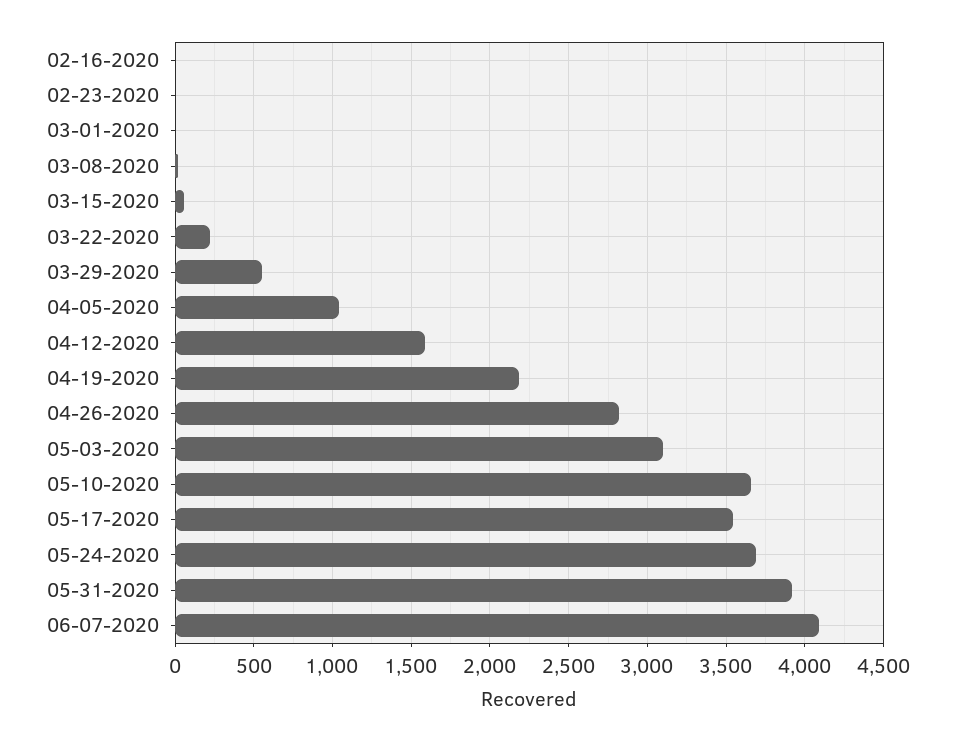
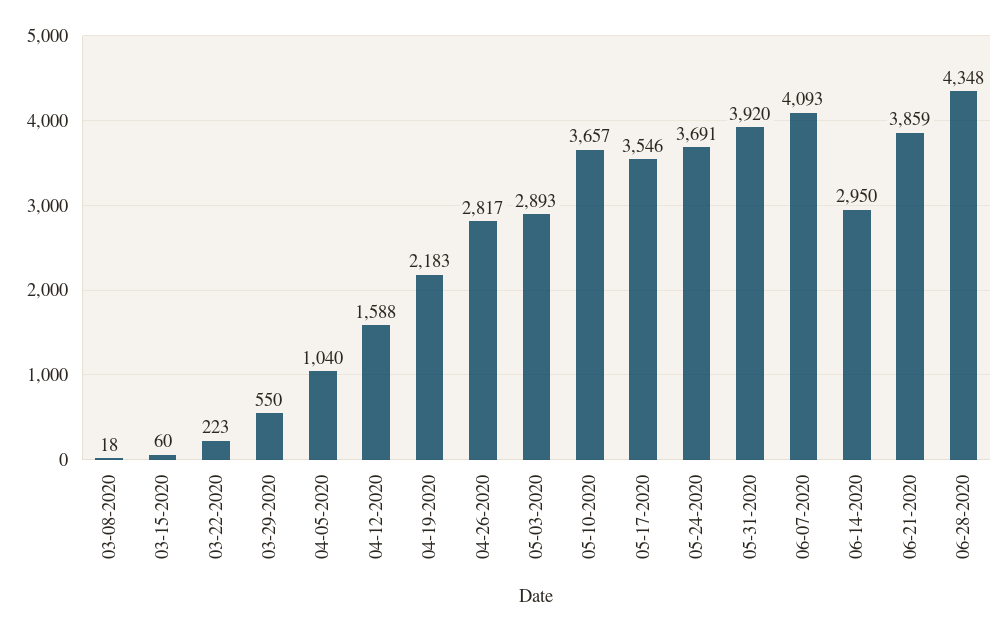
02-16-2020: 0 -> none
02-23-2020: 0 -> none
03-01-2020: 0 -> none
05-03-2020: 3100 -> 2893
06-14-2020: none -> 2950
06-21-2020: none -> 3859
06-28-2020: none -> 4348

